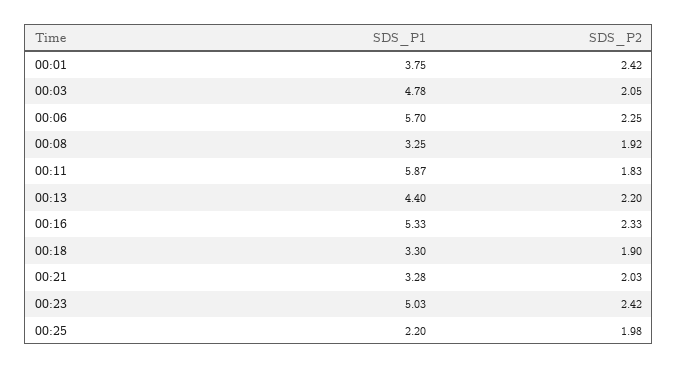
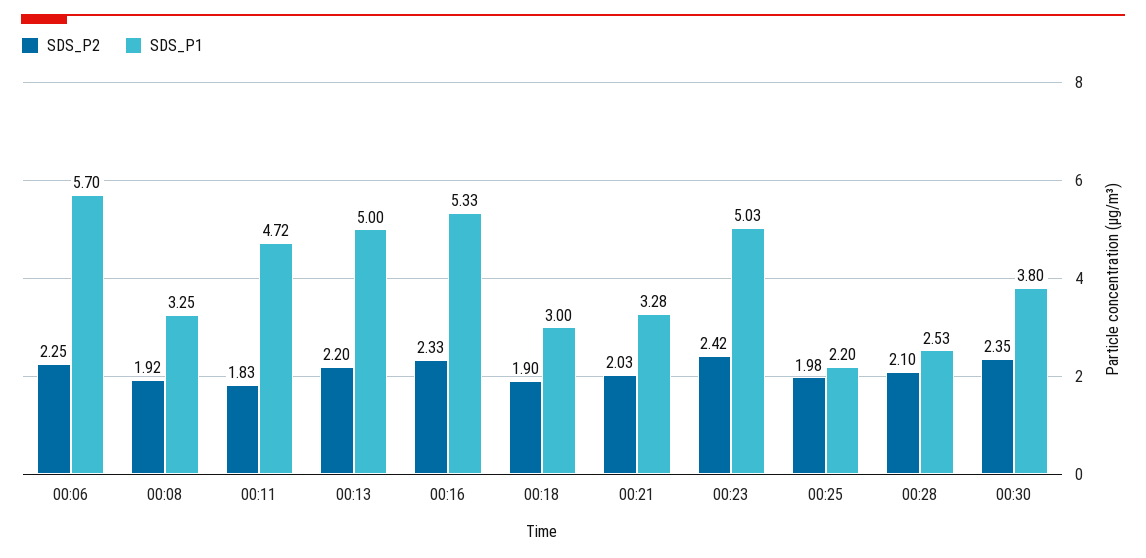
SDS_P1, 00:01: 3.75 -> none
SDS_P2, 00:01: 2.42 -> none
SDS_P1, 00:03: 4.78 -> none
SDS_P2, 00:03: 2.05 -> none
SDS_P1, 00:11: 5.87 -> 4.72
SDS_P1, 00:13: 4.4 -> 5
SDS_P1, 00:18: 3.3 -> 3
SDS_P2, 00:28: none -> 2.1
SDS_P1, 00:28: none -> 2.53
SDS_P2, 00:30: none -> 2.35
SDS_P1, 00:30: none -> 3.8

